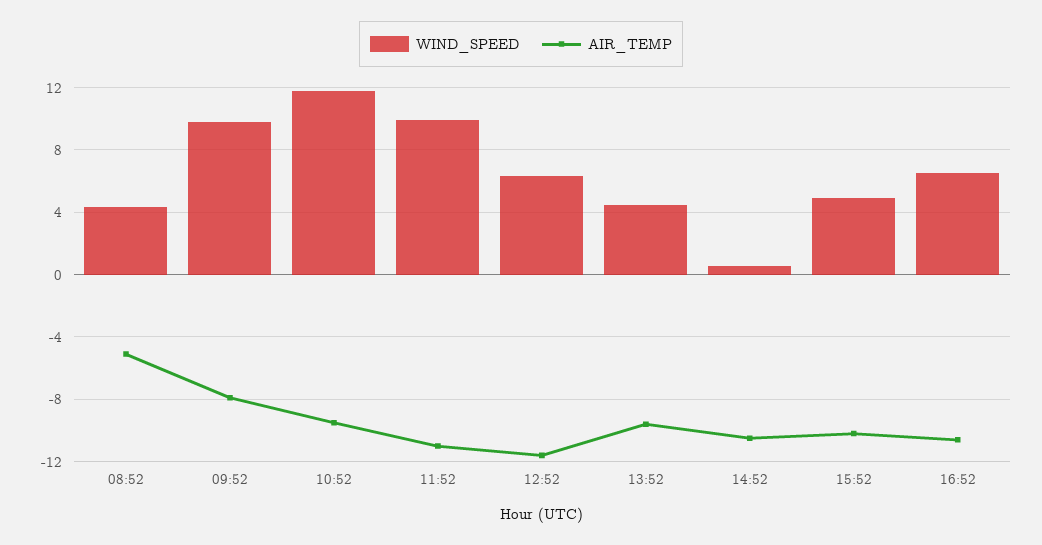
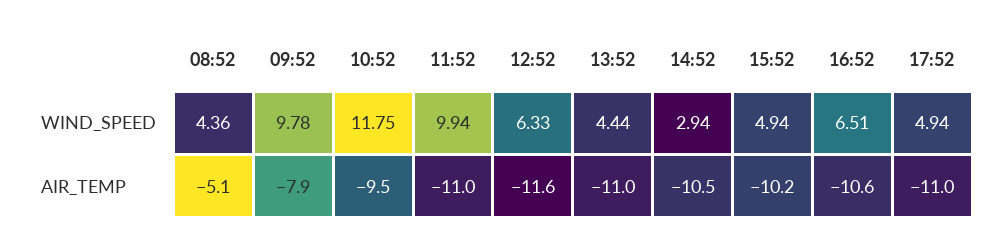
AIR_TEMP, 13:52: -9.5 -> -11
WIND_SPEED, 14:52: 0.5 -> 2.94
WIND_SPEED, 17:52: none -> 4.94
AIR_TEMP, 17:52: none -> -11

